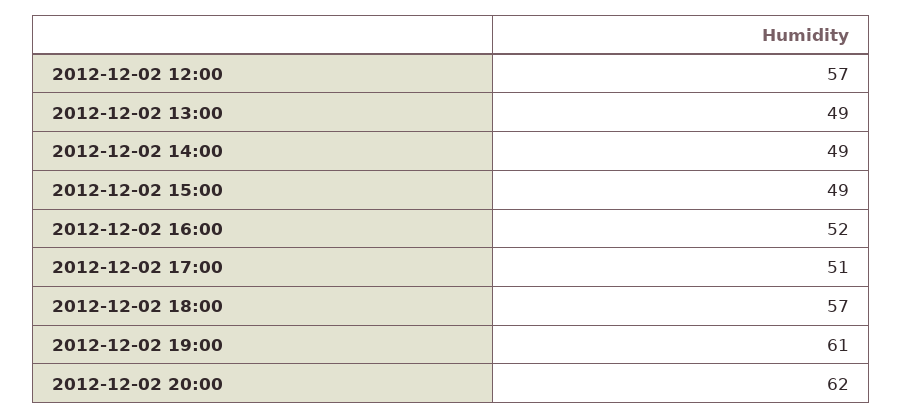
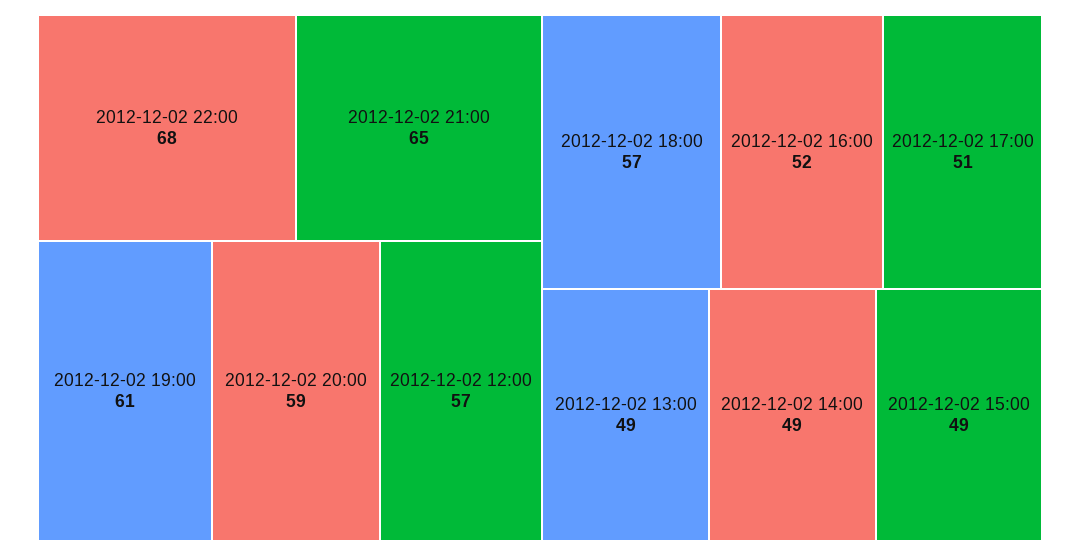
2012-12-02 20:00: 62 -> 59
2012-12-02 22:00: none -> 68
2012-12-02 21:00: none -> 65

